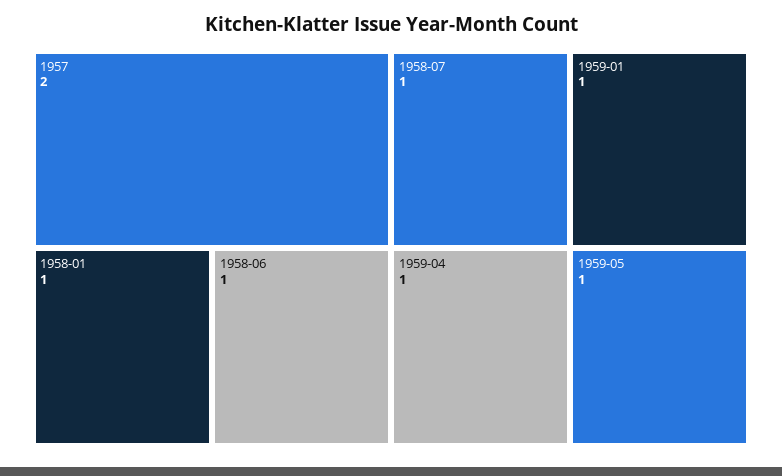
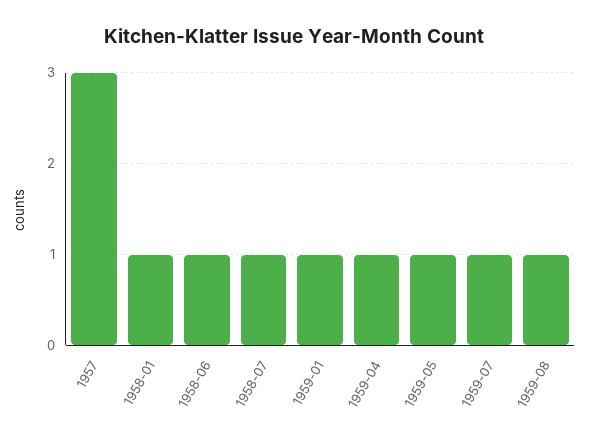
1957: 2 -> 3
1959-07: none -> 1
1959-08: none -> 1

